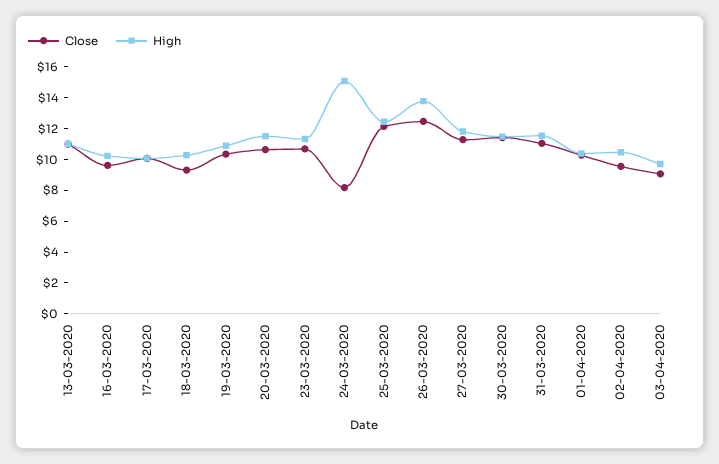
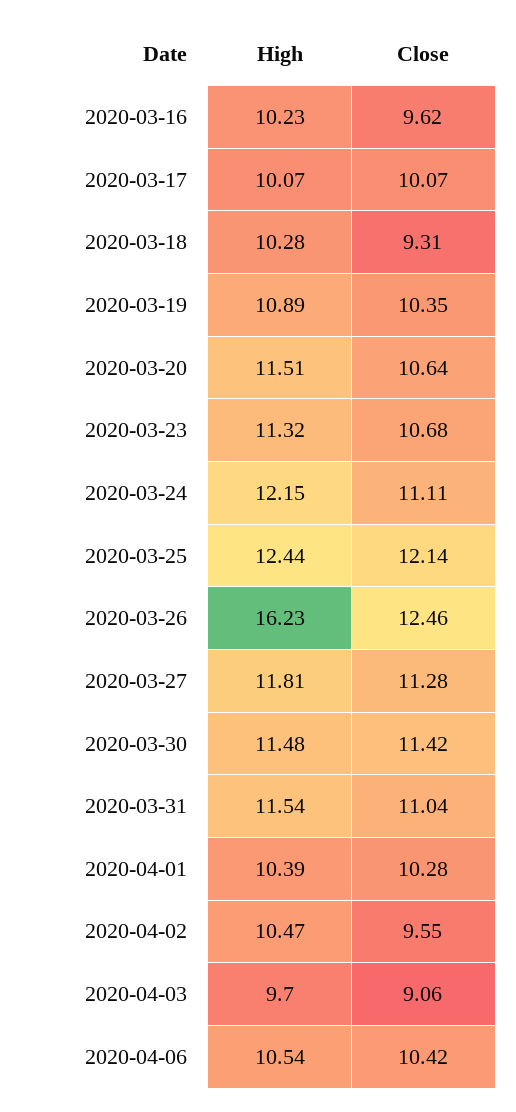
Close, 13-03-2020: 11 -> none
High, 13-03-2020: 11 -> none
Close, 24-03-2020: 8 -> 11.11
High, 24-03-2020: 15 -> 12.15
High, 26-03-2020: 14 -> 16.23
High, 2020-04-06: none -> 10.54
Close, 2020-04-06: none -> 10.42

